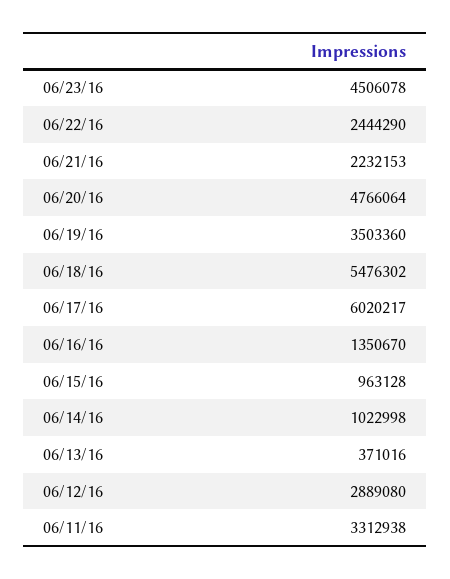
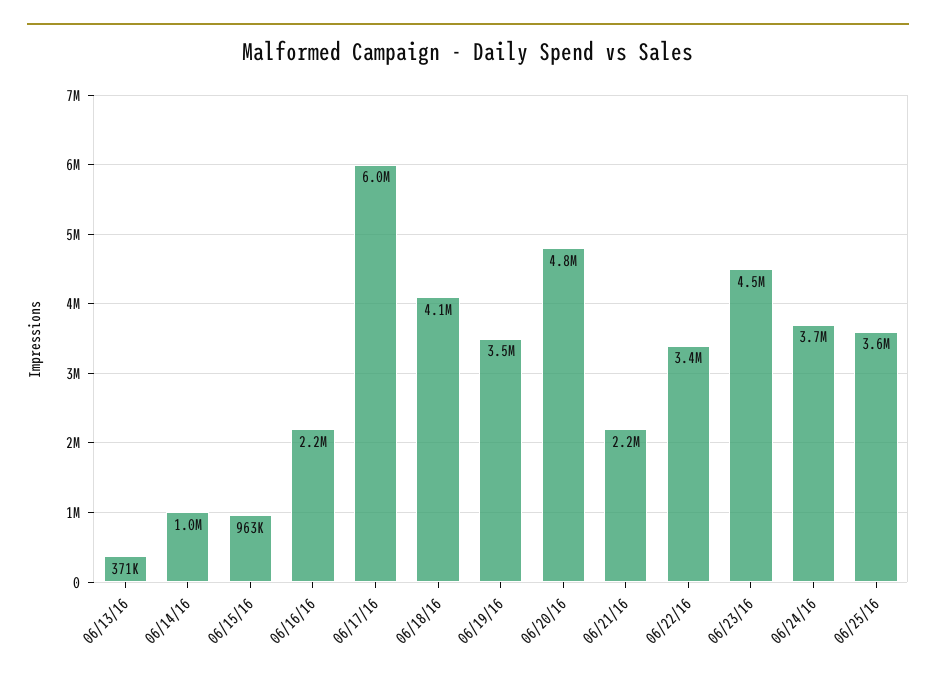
06/22/16: 2444290 -> 3400000
06/18/16: 5476302 -> 4100000
06/16/16: 1350670 -> 2200000
06/12/16: 2889080 -> none
06/11/16: 3312938 -> none
06/24/16: none -> 3700000
06/25/16: none -> 3600000

